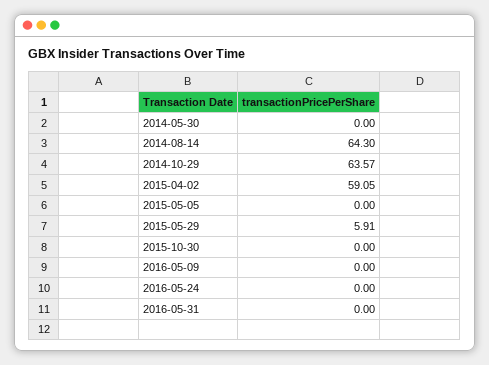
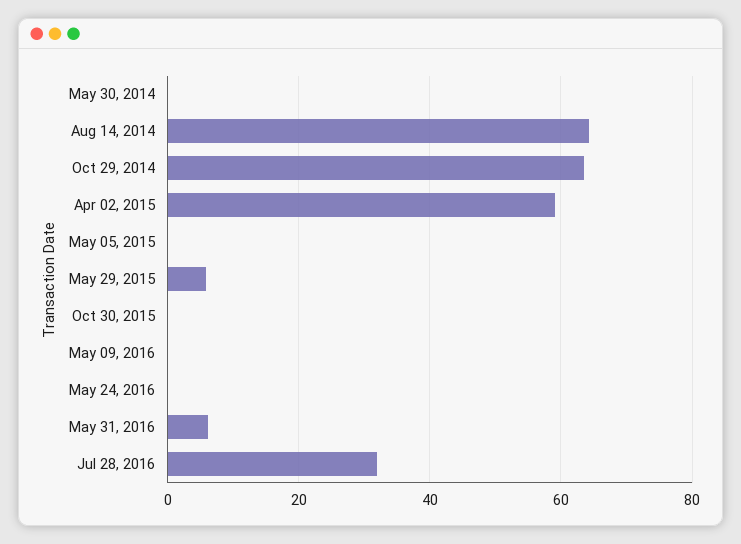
2016-05-31: 0 -> 6
Jul 28, 2016: none -> 32

